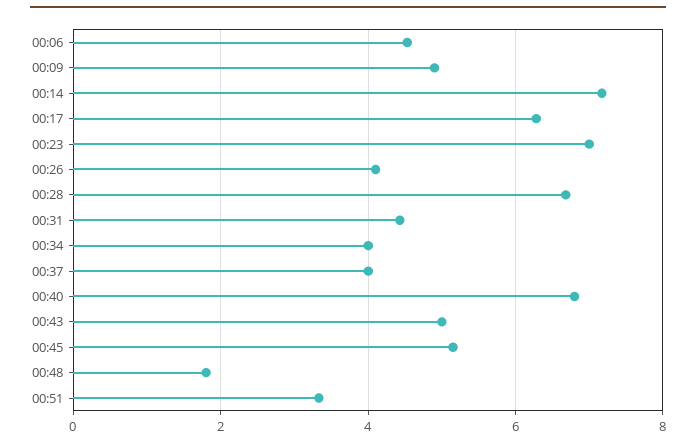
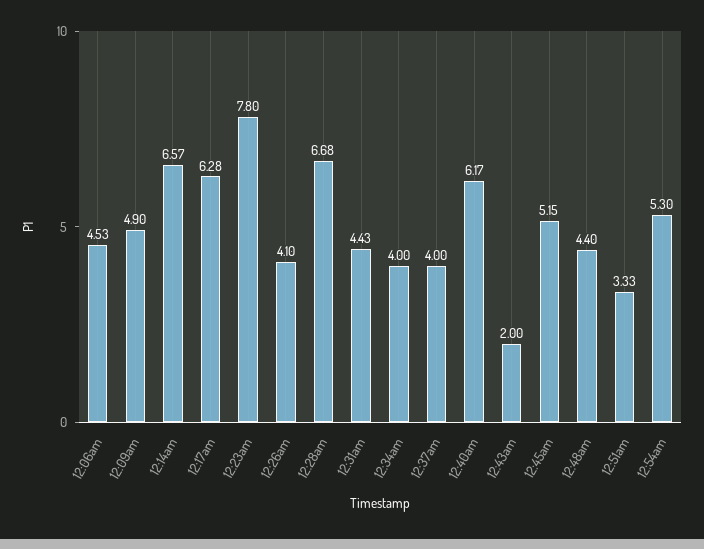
00:14: 7.2 -> 6.57
00:23: 7 -> 7.8
00:40: 6.8 -> 6.17
00:43: 5 -> 2
00:48: 1.8 -> 4.4
12:54am: none -> 5.3

